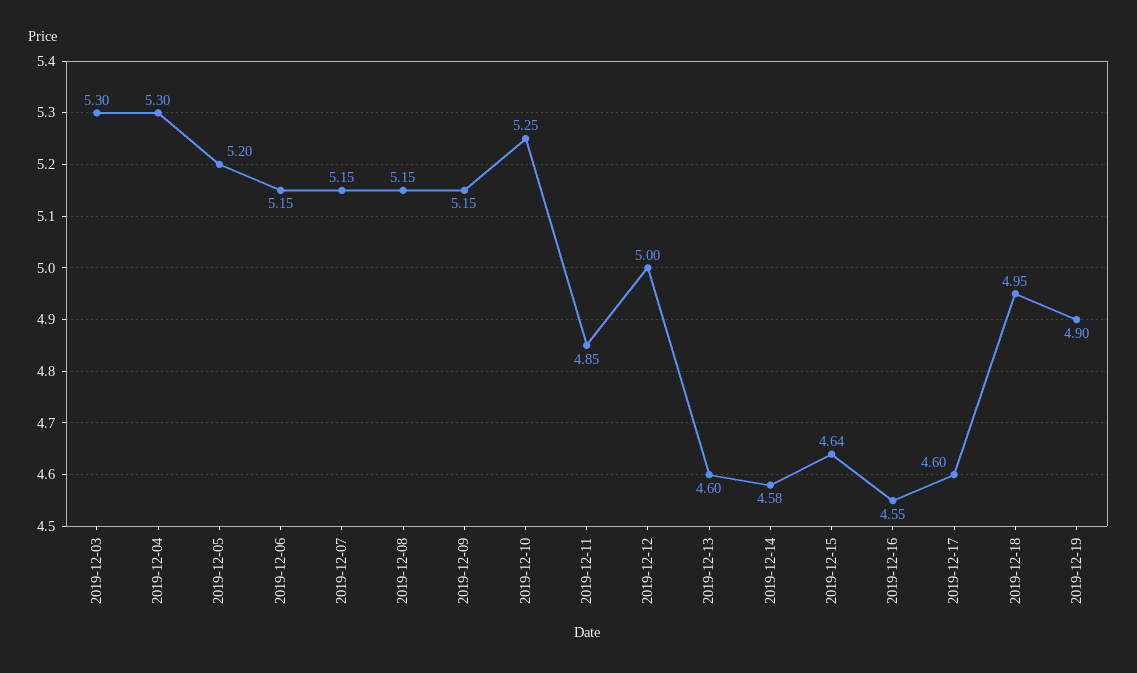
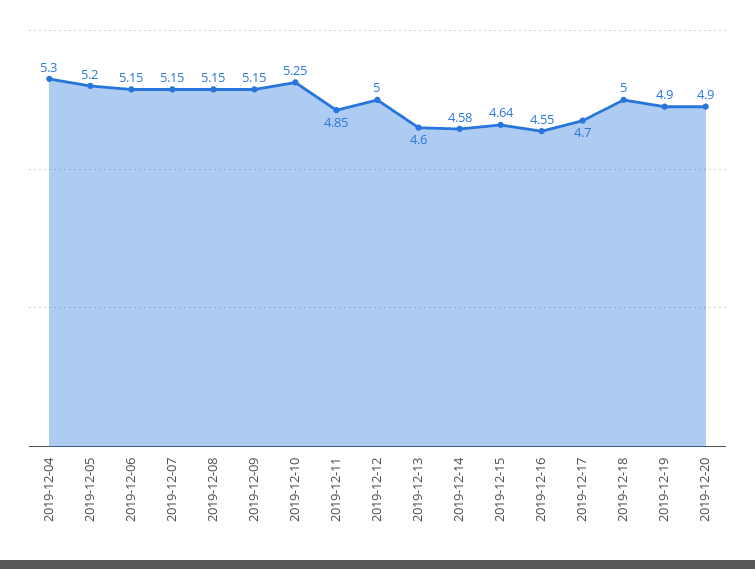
2019-12-03: 5.3 -> none
2019-12-17: 4.6 -> 4.7
2019-12-18: 4.95 -> 5
2019-12-20: none -> 4.9

